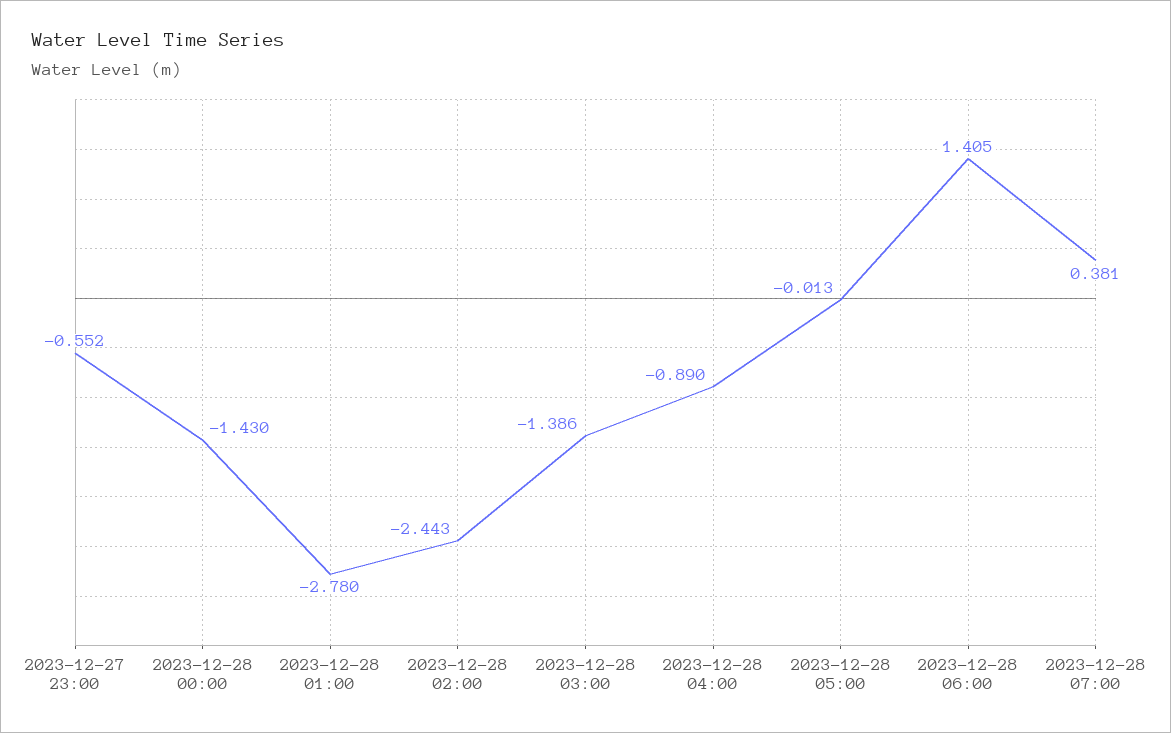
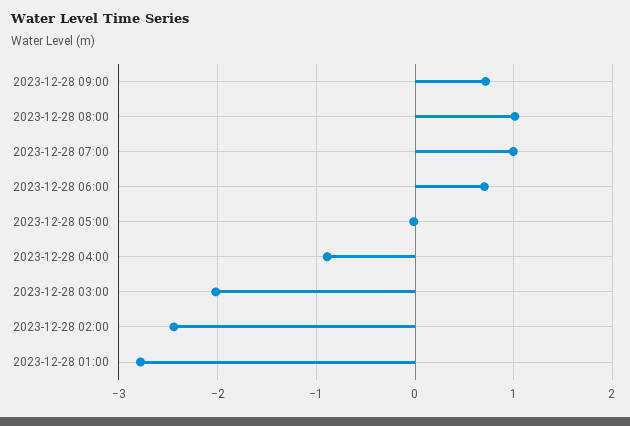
2023-12-27 23:00: -0.552 -> none
2023-12-28 00:00: -1.43 -> none
2023-12-28 03:00: -1.386 -> -2
2023-12-28 06:00: 1.405 -> 0.7
2023-12-28 07:00: 0.381 -> 1
2023-12-28 09:00: none -> 0.7
2023-12-28 08:00: none -> 1

